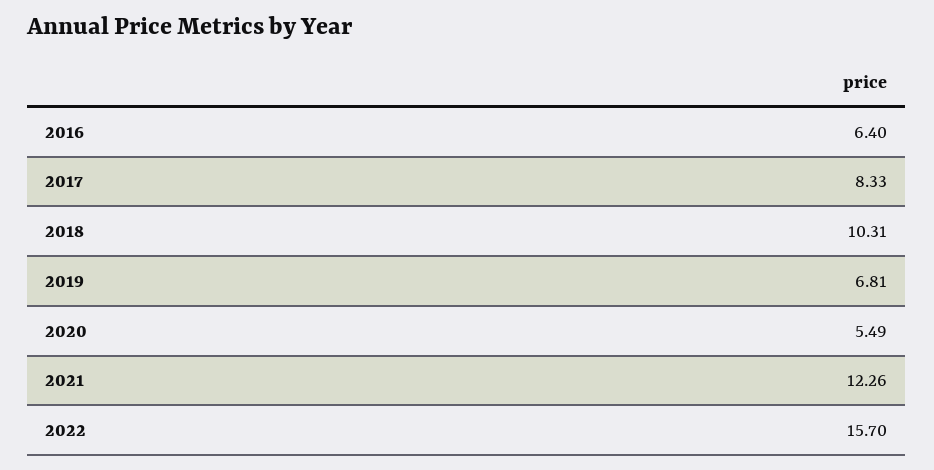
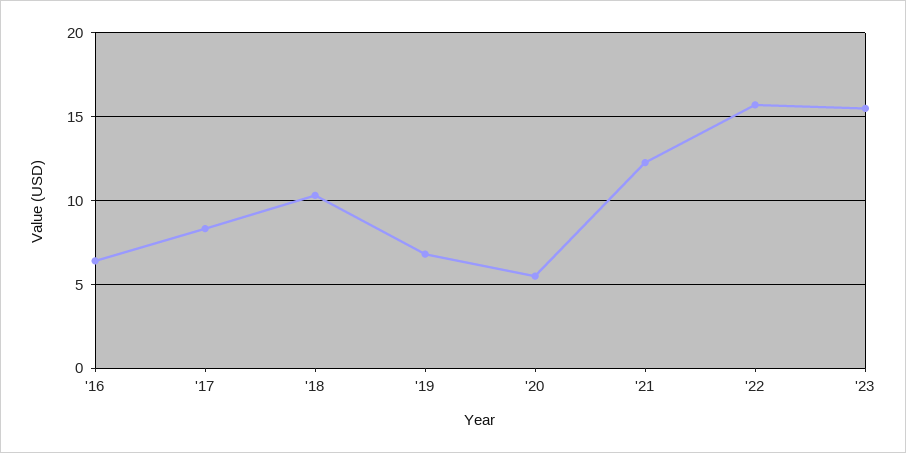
'23: none -> 15.5

